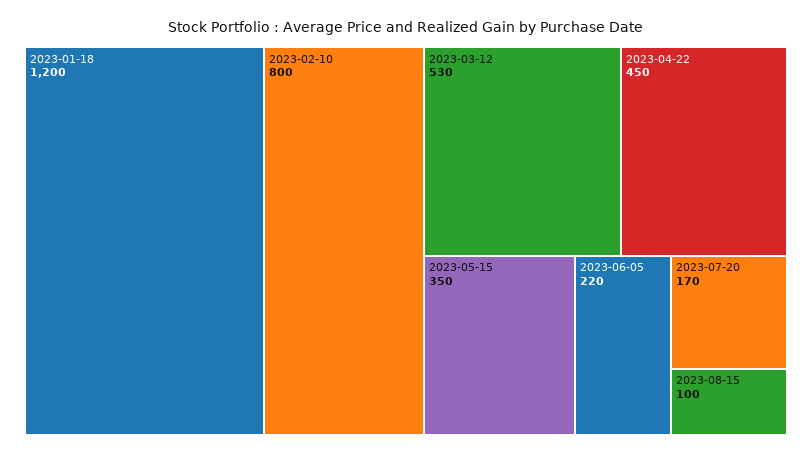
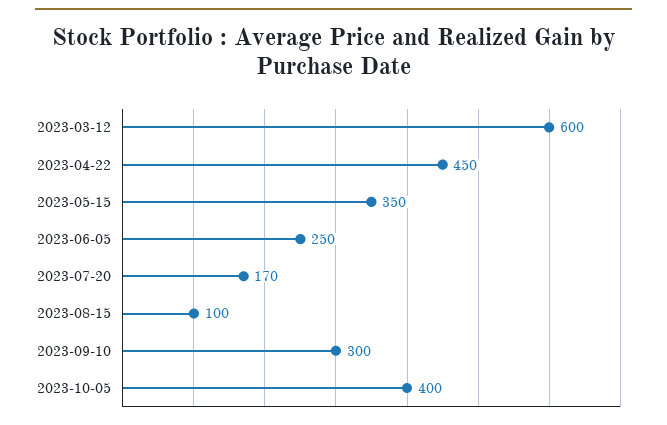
2023-01-18: 1200 -> none
2023-02-10: 800 -> none
2023-03-12: 530 -> 600
2023-06-05: 220 -> 250
2023-09-10: none -> 300
2023-10-05: none -> 400

